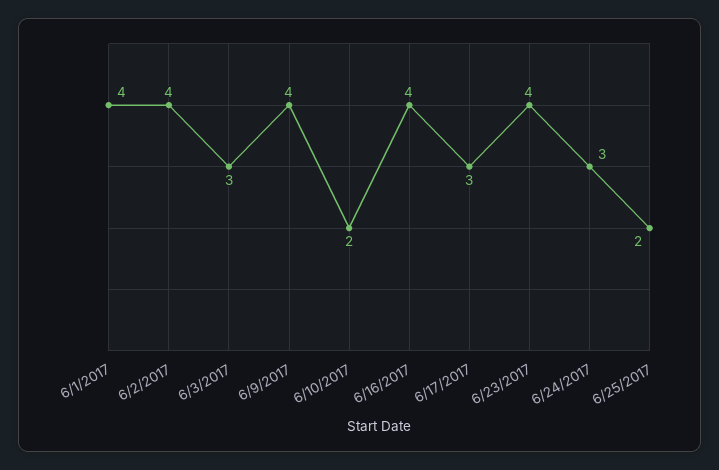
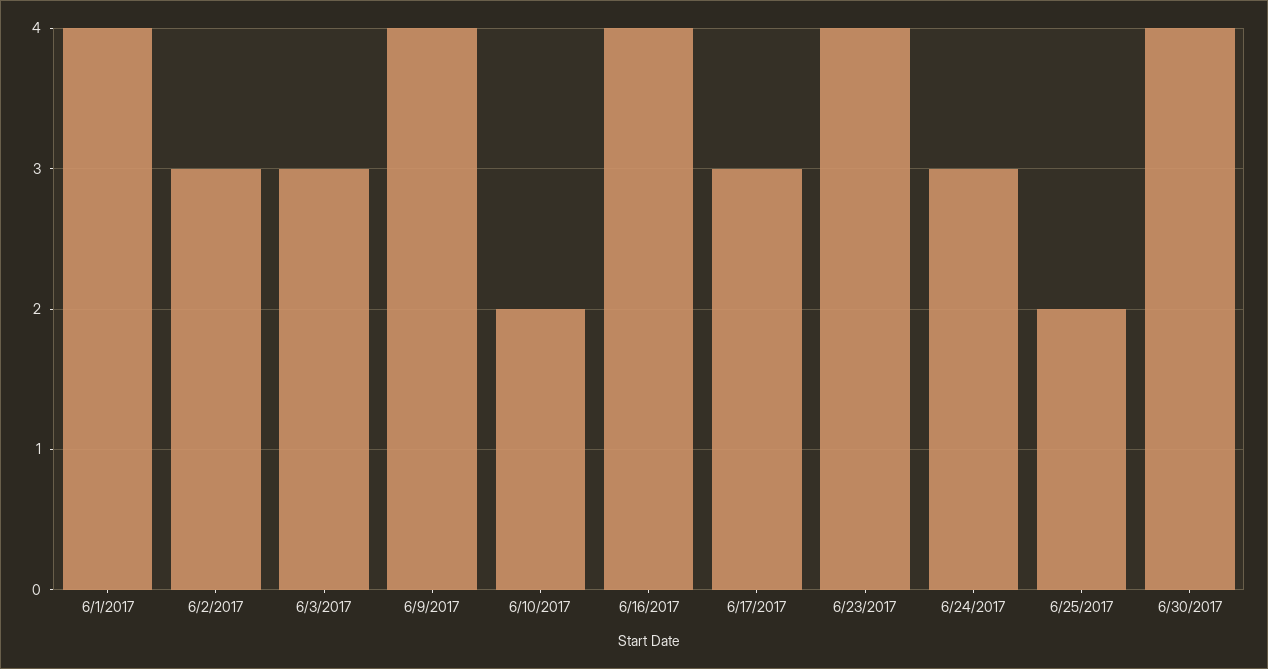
6/2/2017: 4 -> 3
6/30/2017: none -> 4

